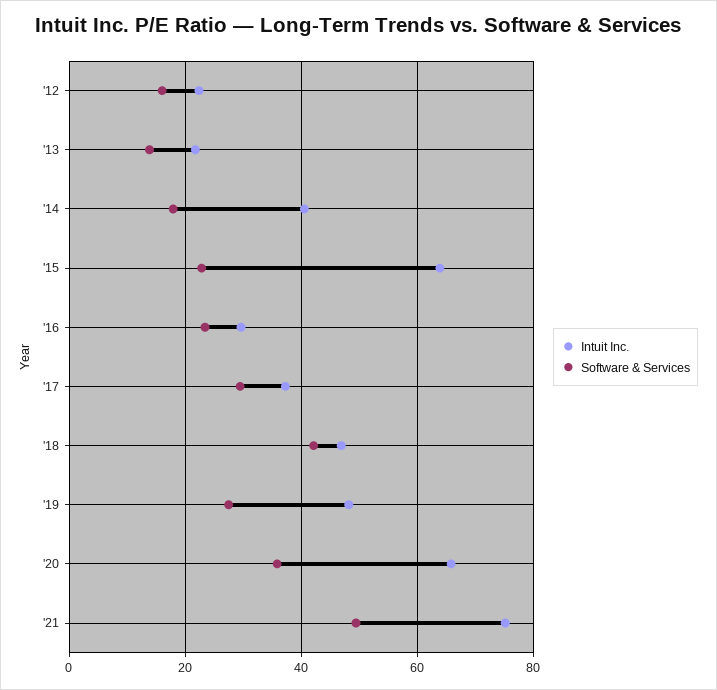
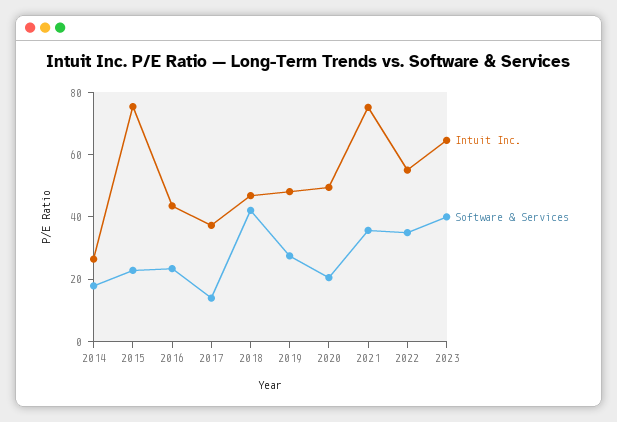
Intuit Inc., '12: 22 -> none
Software & Services, '12: 16 -> none
Intuit Inc., '13: 22 -> none
Software & Services, '13: 14 -> none
Intuit Inc., '14: 40 -> 25
Intuit Inc., '15: 64 -> 75
Intuit Inc., '16: 30 -> 45
Software & Services, '17: 30 -> 15
Intuit Inc., '20: 66 -> 50
Software & Services, '20: 36 -> 20
Software & Services, '21: 50 -> 35
Intuit Inc., 2022: none -> 55
Software & Services, 2022: none -> 35
Intuit Inc., 2023: none -> 65
Software & Services, 2023: none -> 40

